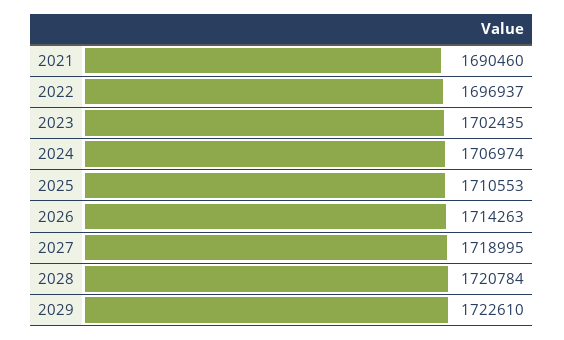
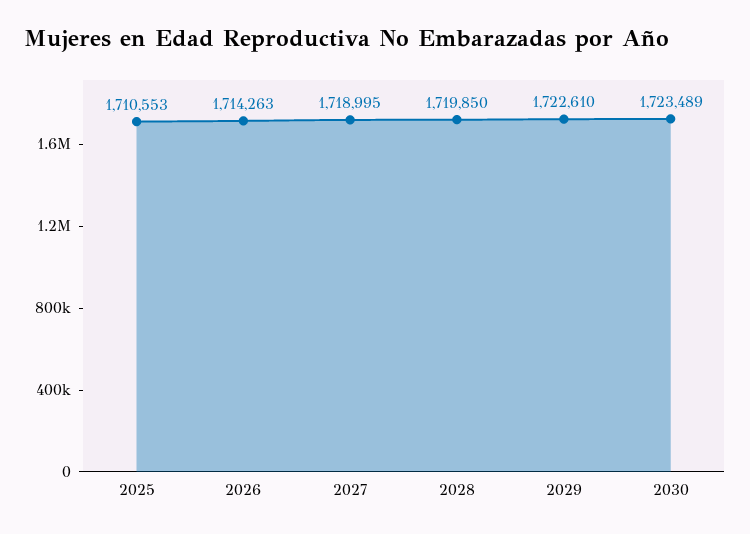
2021: 1690460 -> none
2022: 1696937 -> none
2023: 1702435 -> none
2024: 1706974 -> none
2028: 1720784 -> 1719850
2030: none -> 1723489

